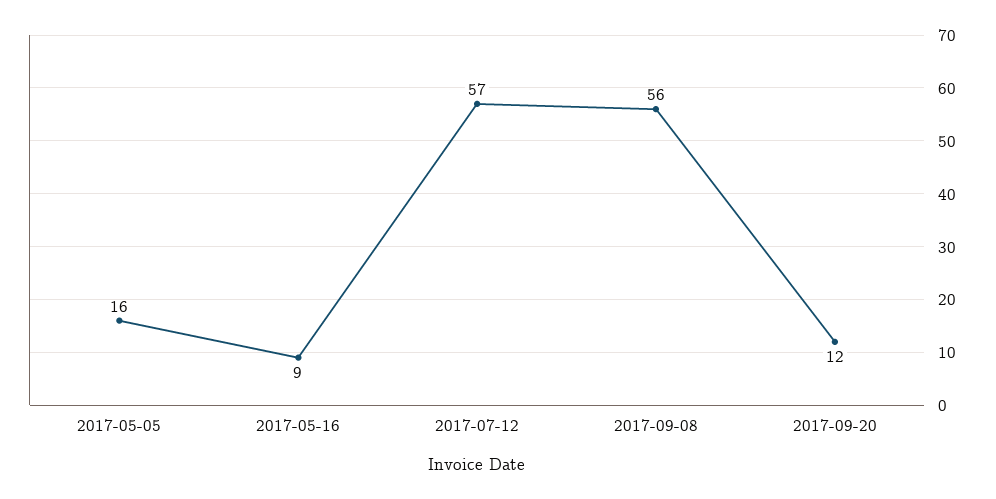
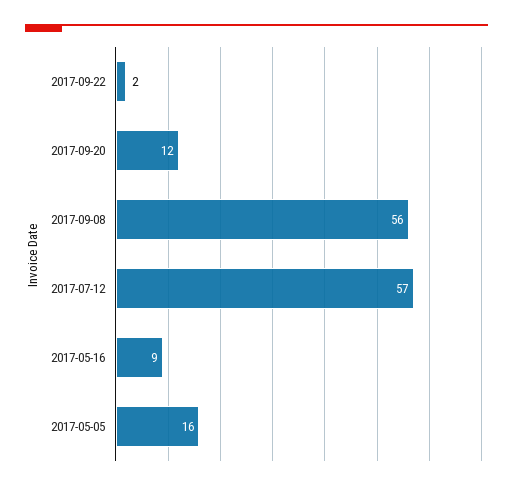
2017-09-22: none -> 2

